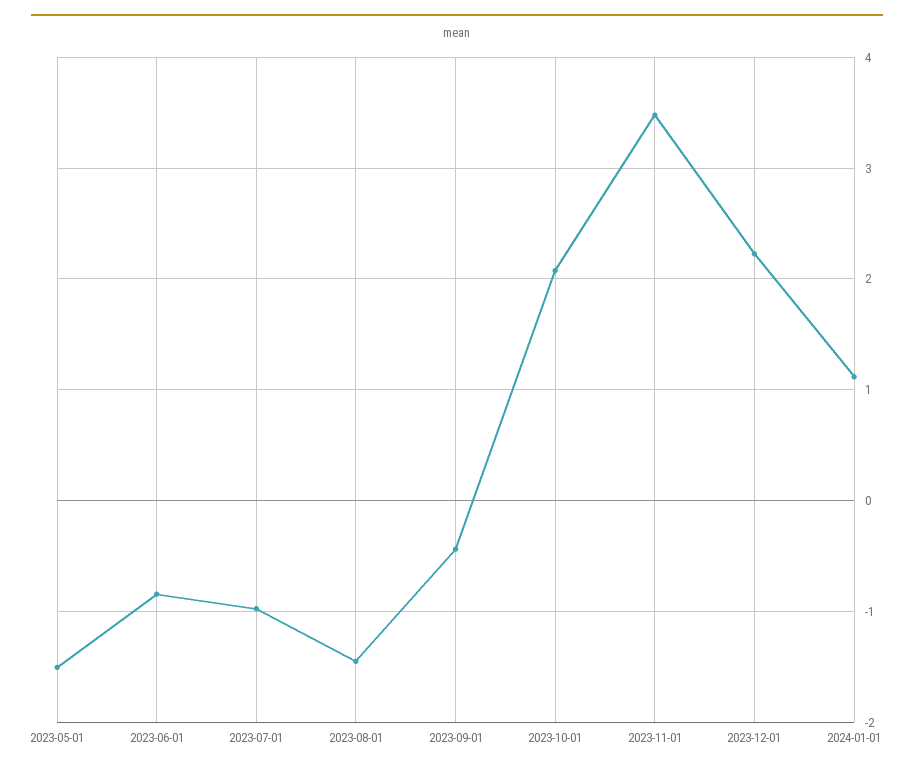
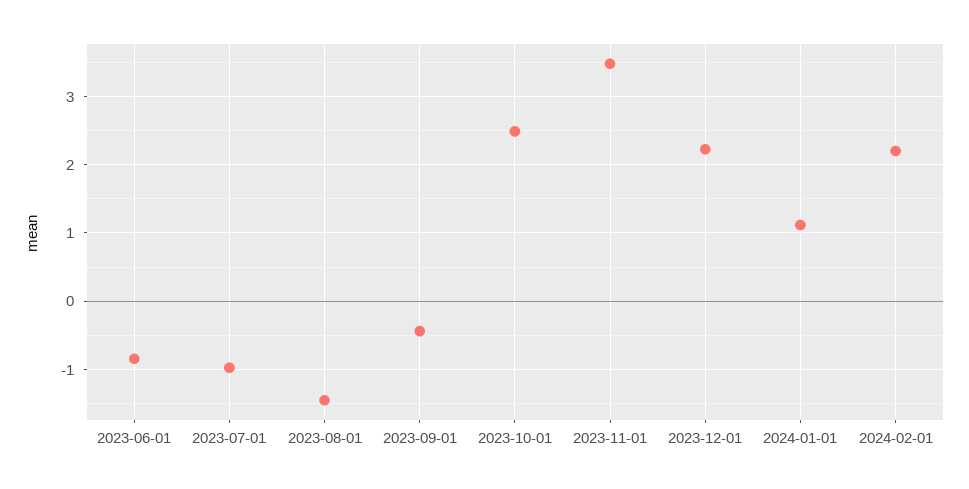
2023-05-01: -1.5 -> none
2023-10-01: 2.1 -> 2.5
2024-02-01: none -> 2.2

